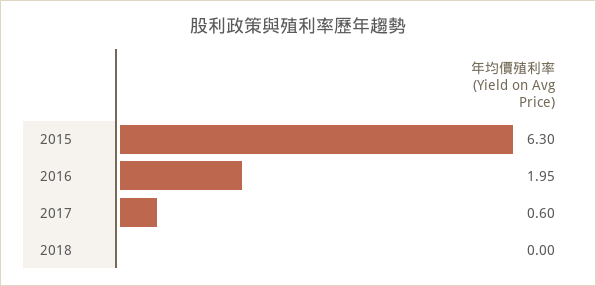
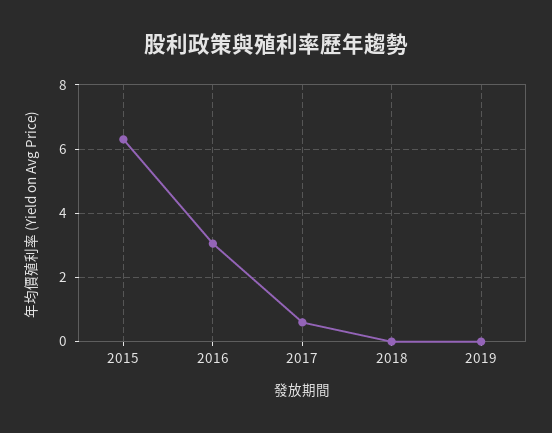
2016: 1.95 -> 3
2019: none -> 0

